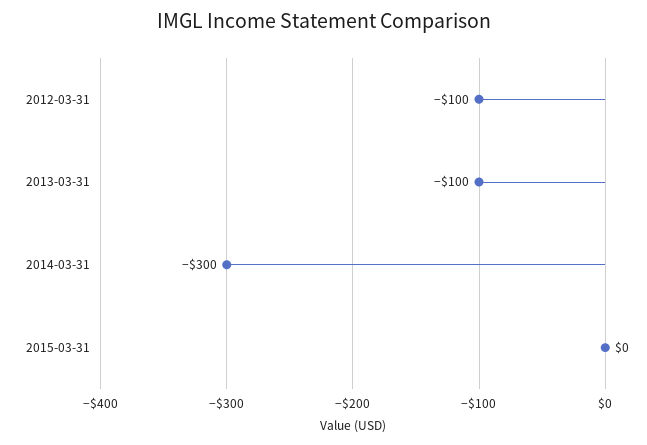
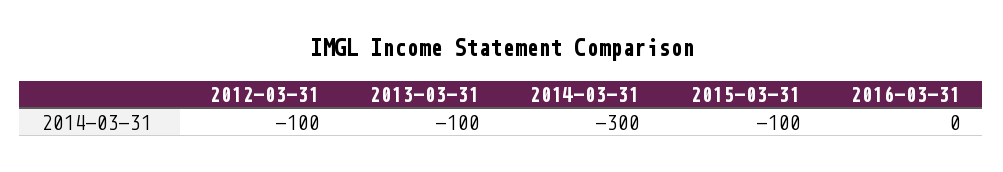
2015-03-31: 0 -> -100
2016-03-31: none -> 0

